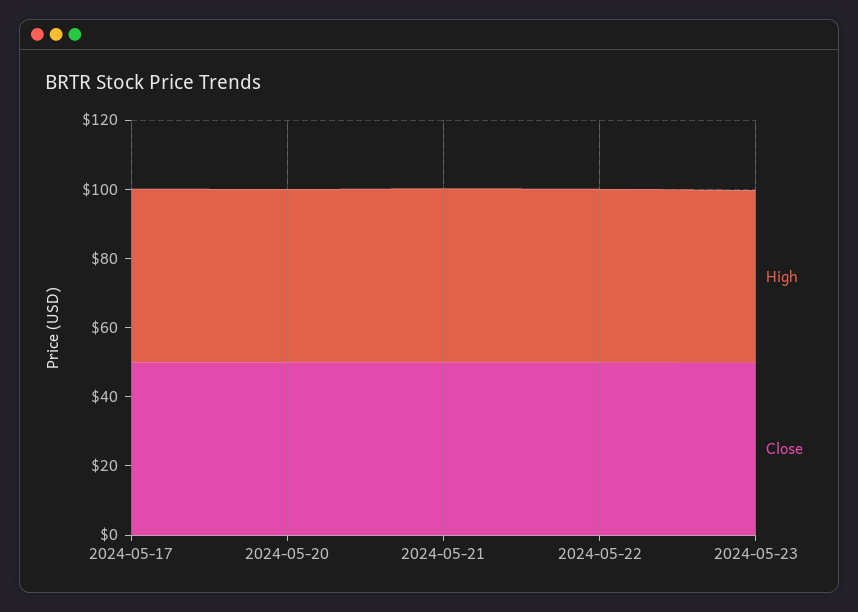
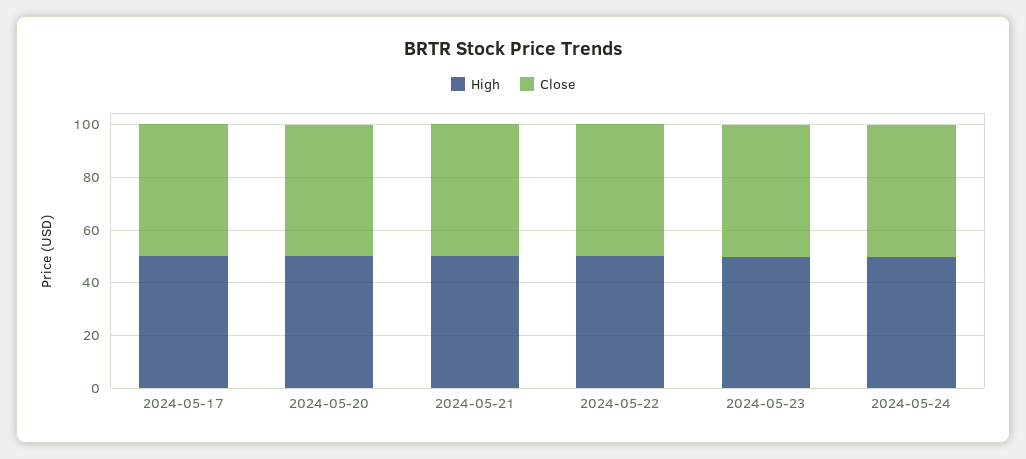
High, 2024-05-24: none -> 50
Close, 2024-05-24: none -> 50

